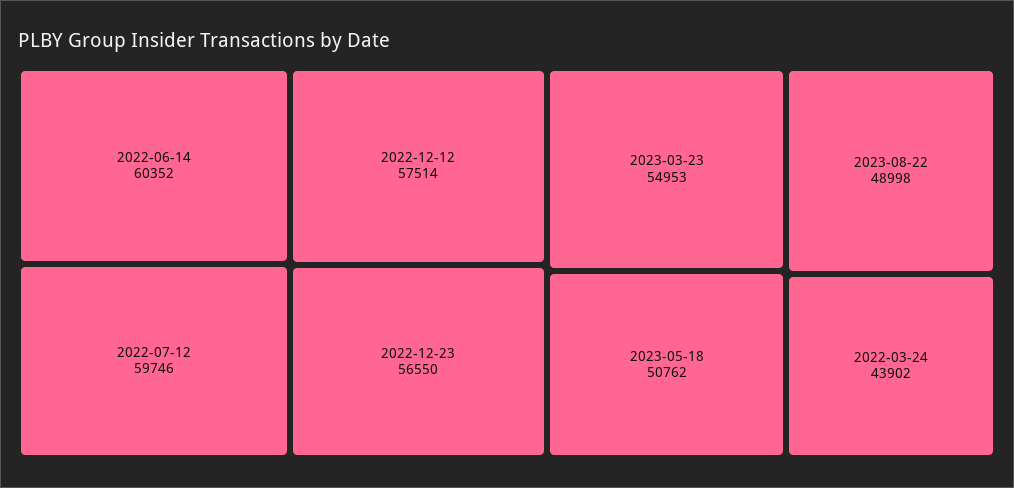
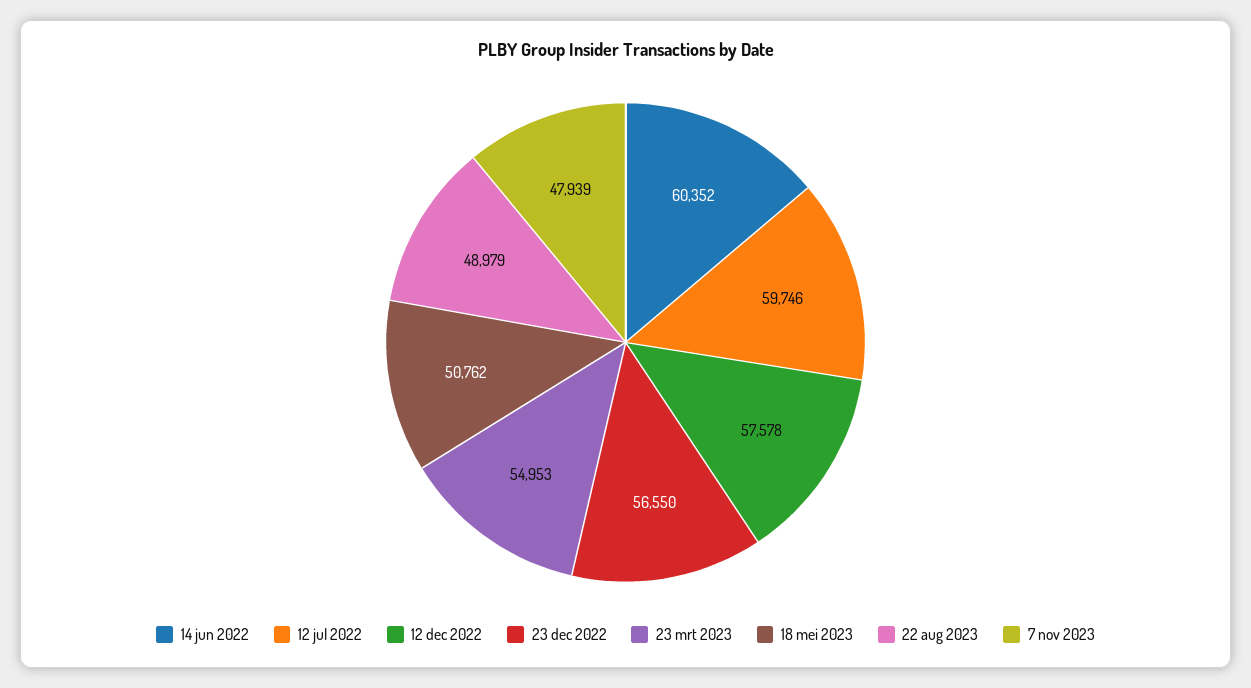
2022-12-12: 57514 -> 57578
2023-08-22: 48998 -> 48979
2022-03-24: 43902 -> none
7 nov 2023: none -> 47939

